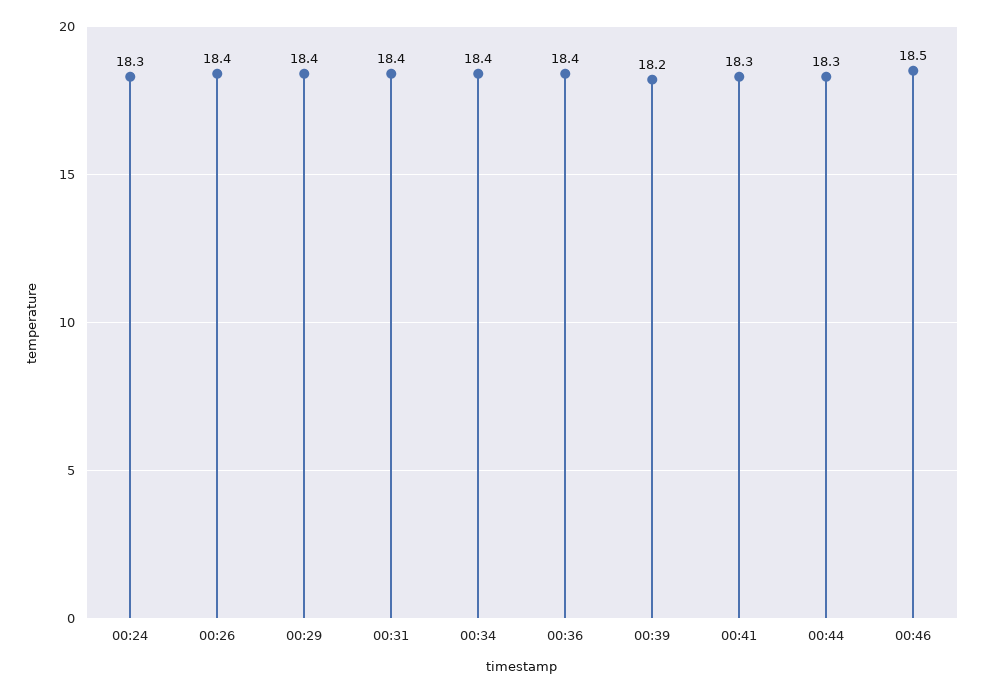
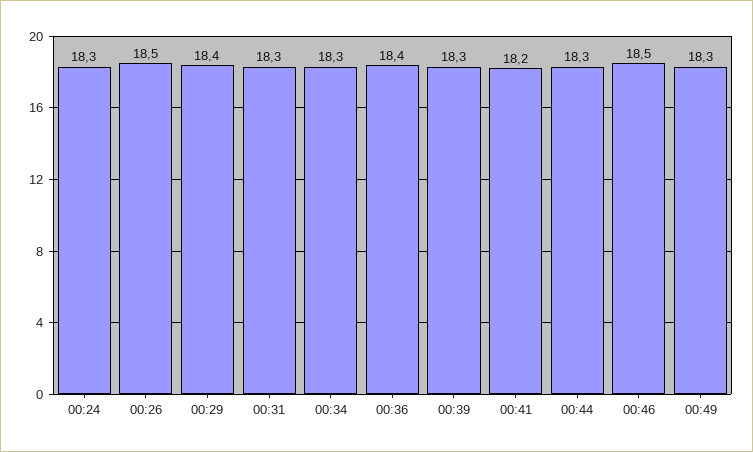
00:26: 18.4 -> 18.5
00:31: 18.4 -> 18.3
00:34: 18.4 -> 18.3
00:39: 18.2 -> 18.3
00:41: 18.3 -> 18.2
00:49: none -> 18.3

